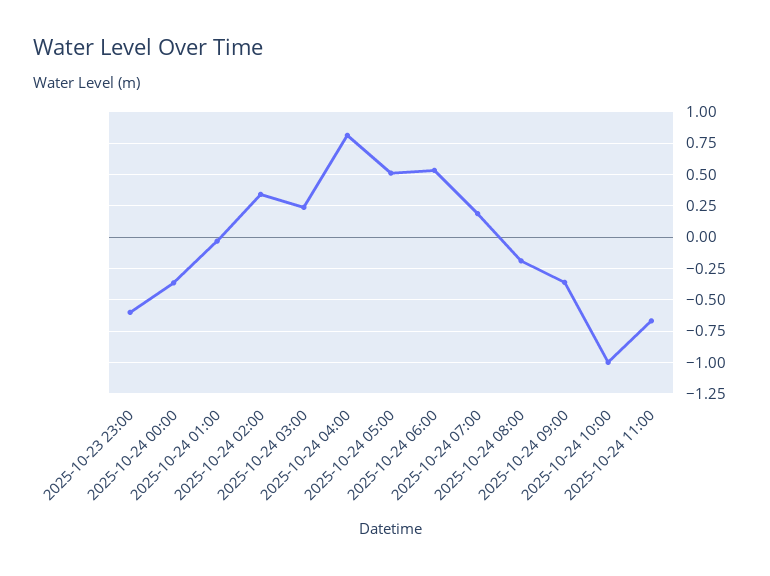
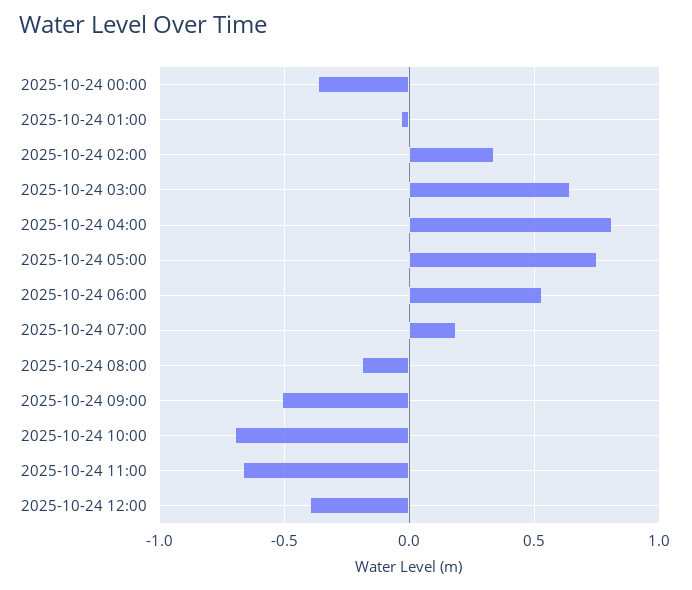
2025-10-23 23:00: -0.6 -> none
2025-10-24 03:00: 0.25 -> 0.65
2025-10-24 05:00: 0.5 -> 0.75
2025-10-24 09:00: -0.35 -> -0.5
2025-10-24 10:00: -1 -> -0.7
2025-10-24 12:00: none -> -0.4

